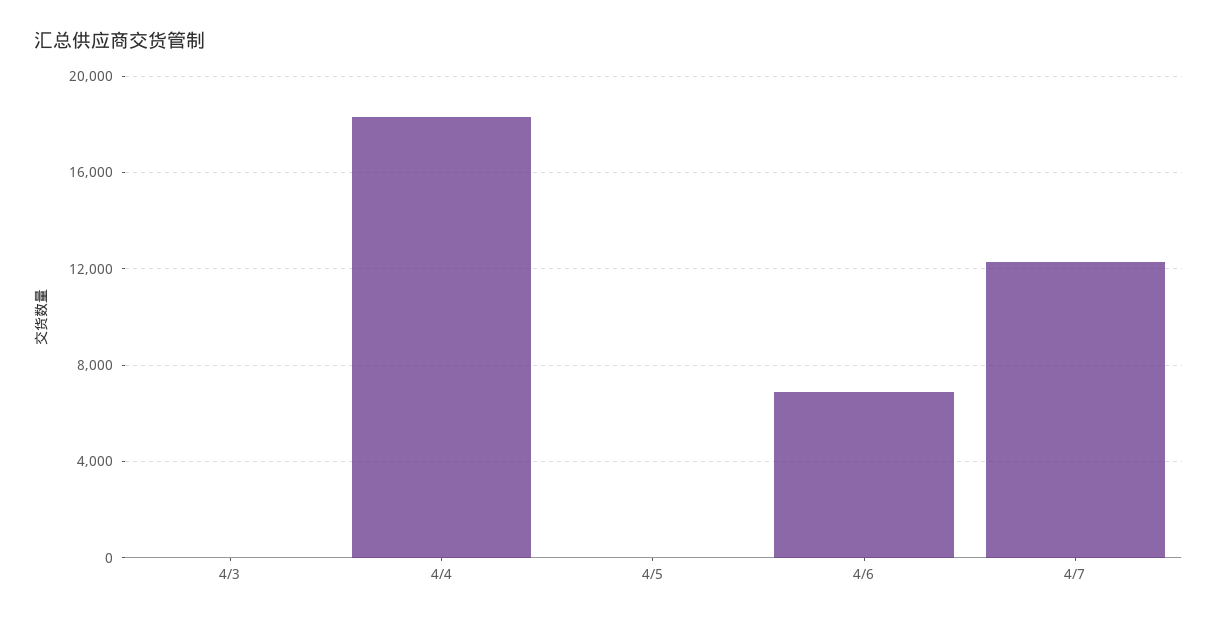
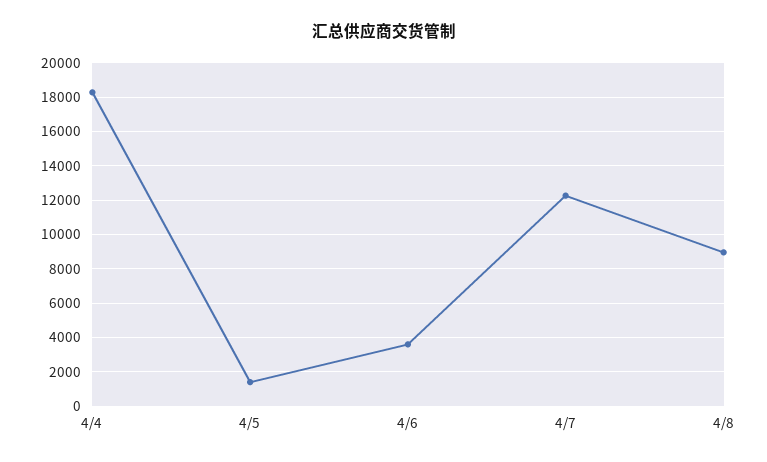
4/3: 0 -> none
4/5: 0 -> 1500
4/6: 7000 -> 3500
4/8: none -> 9000

